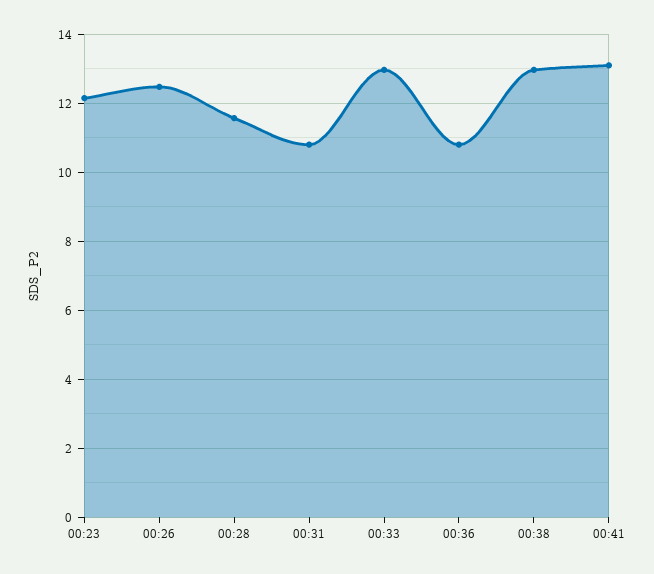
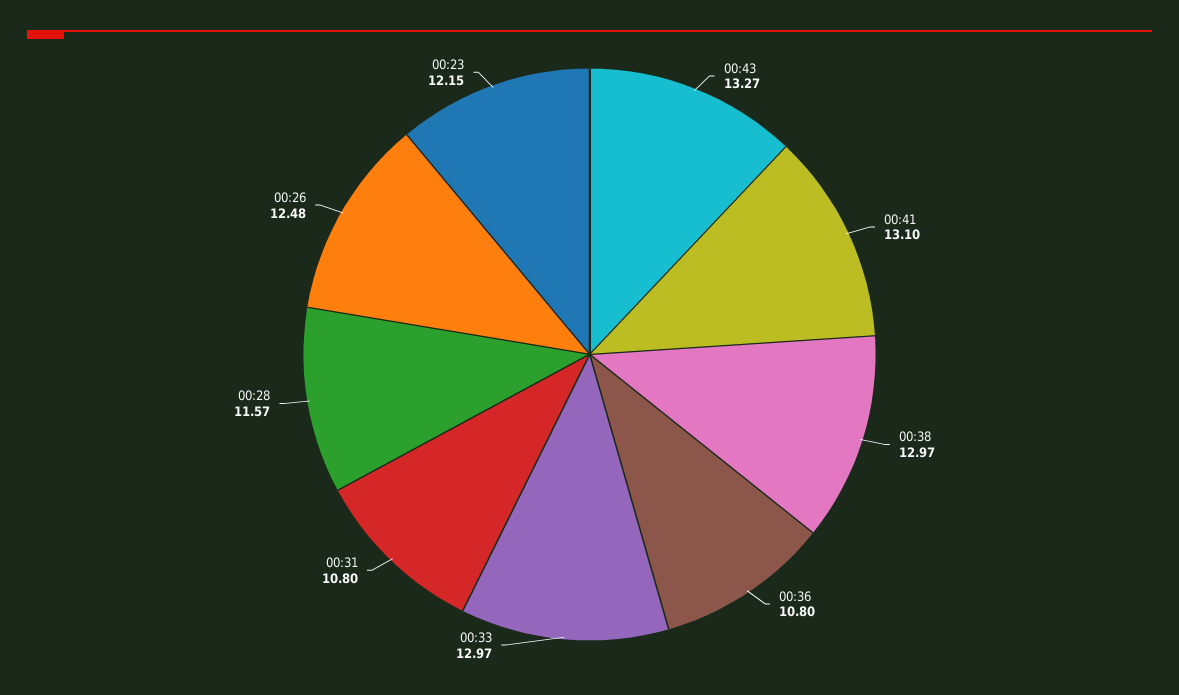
00:43: none -> 13.27

